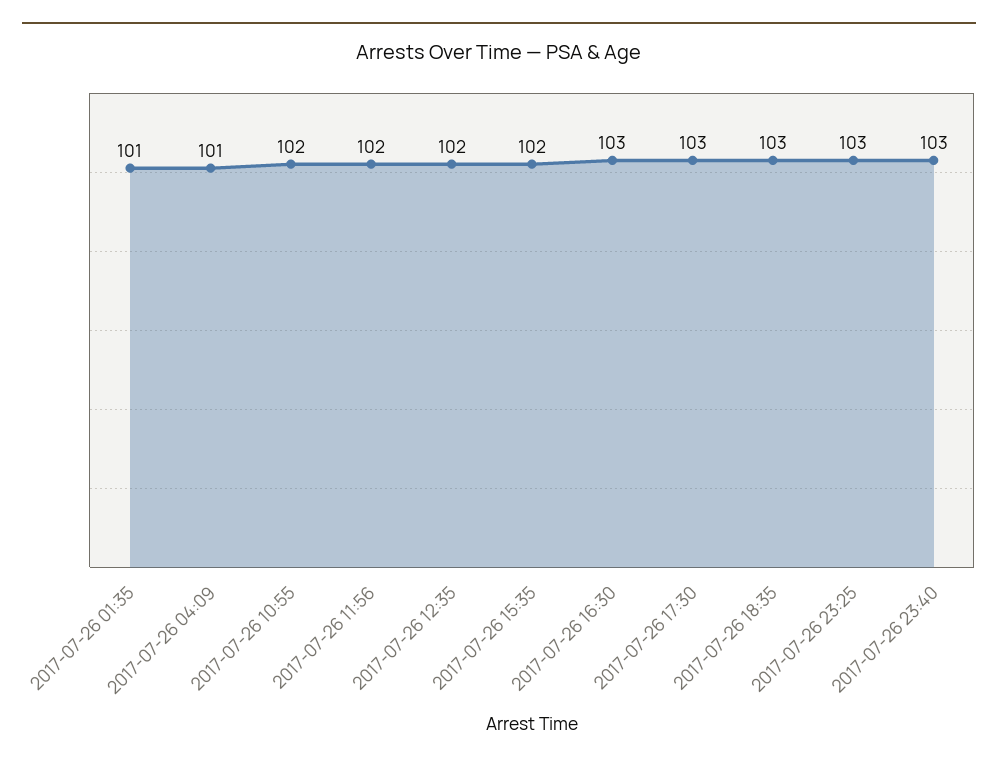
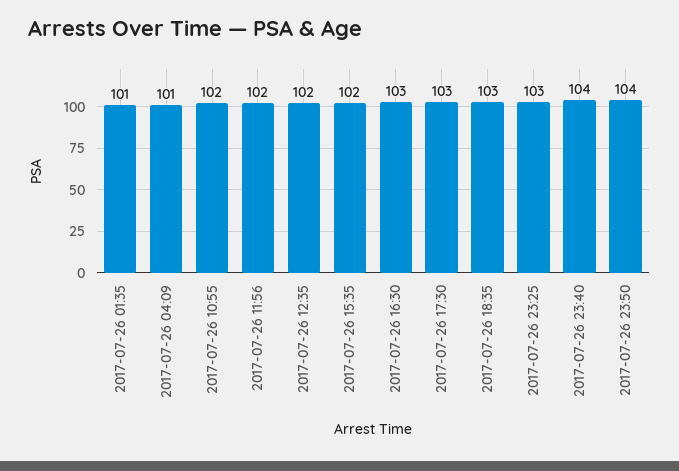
2017-07-26 23:40: 103 -> 104
2017-07-26 23:50: none -> 104

